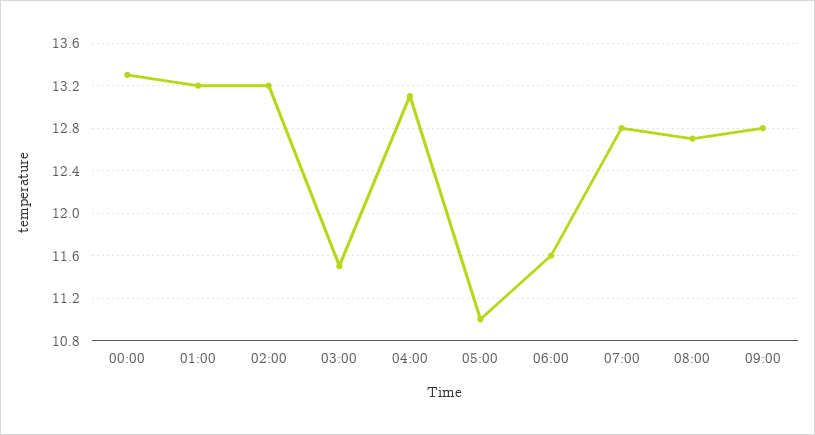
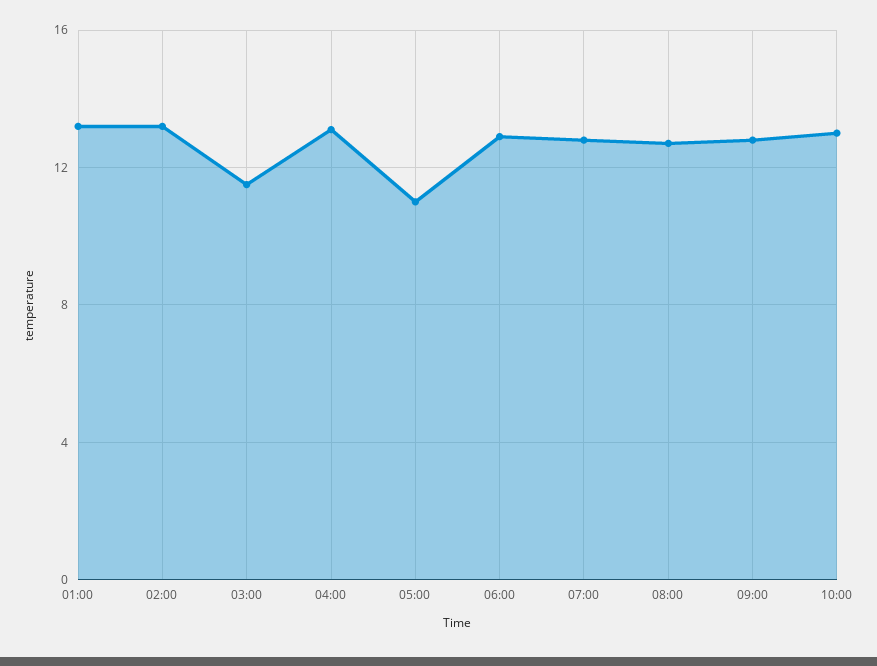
00:00: 13.3 -> none
06:00: 11.6 -> 13
10:00: none -> 13

